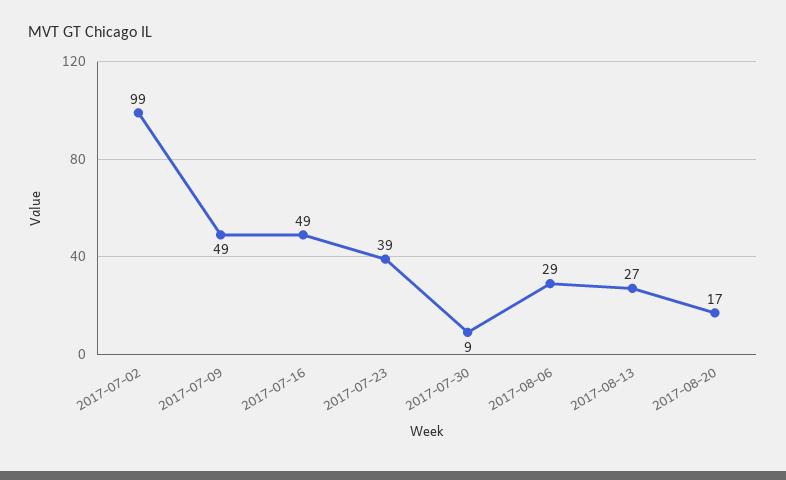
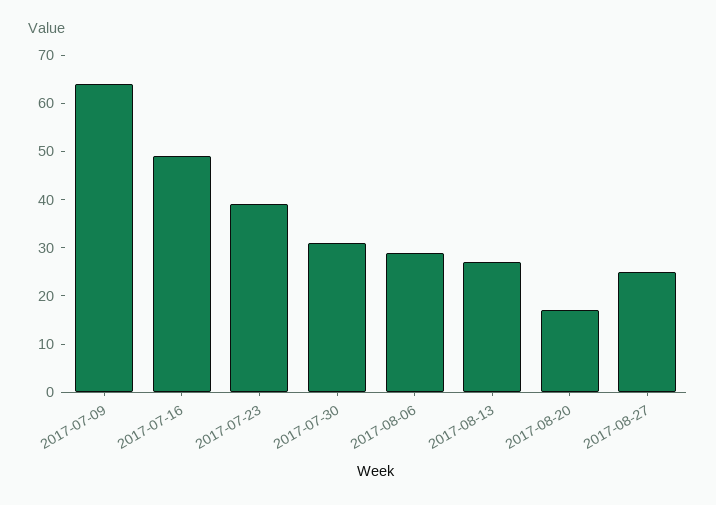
2017-07-02: 99 -> none
2017-07-09: 49 -> 65
2017-07-30: 9 -> 30
2017-08-27: none -> 25

